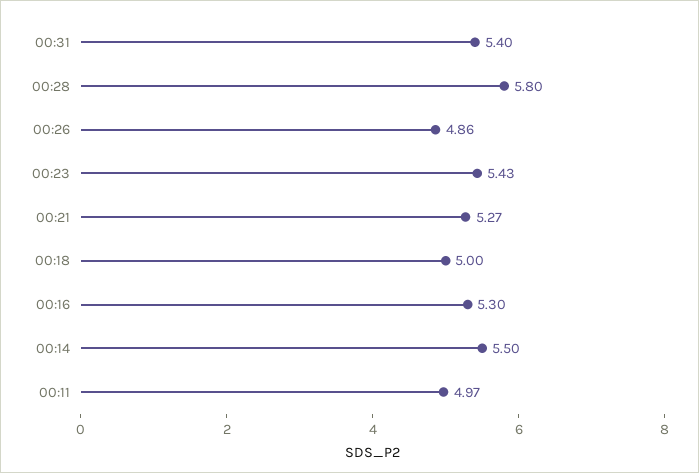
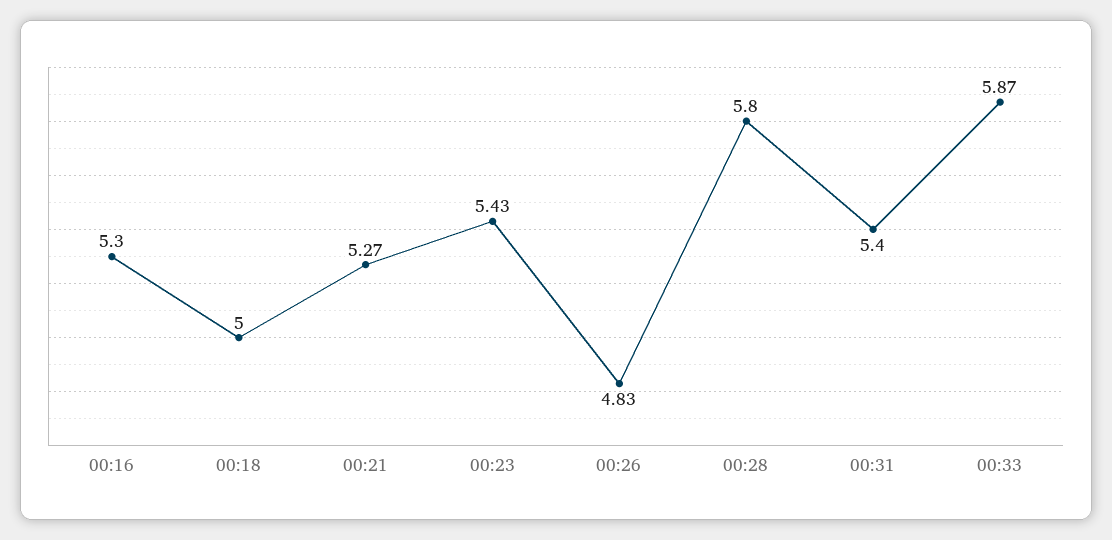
00:26: 4.86 -> 4.83
00:14: 5.5 -> none
00:11: 4.97 -> none
00:33: none -> 5.87

